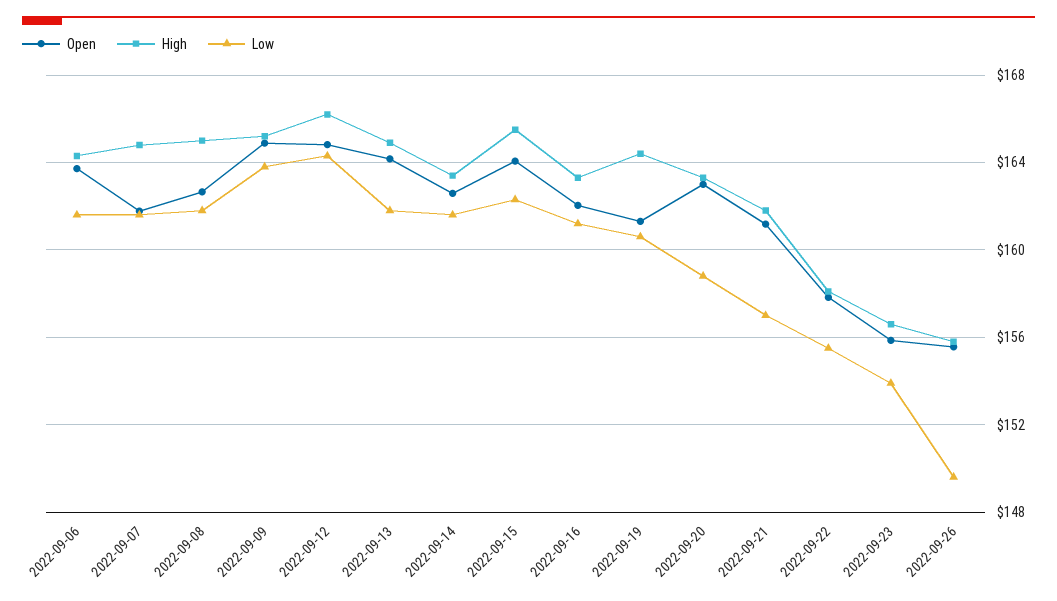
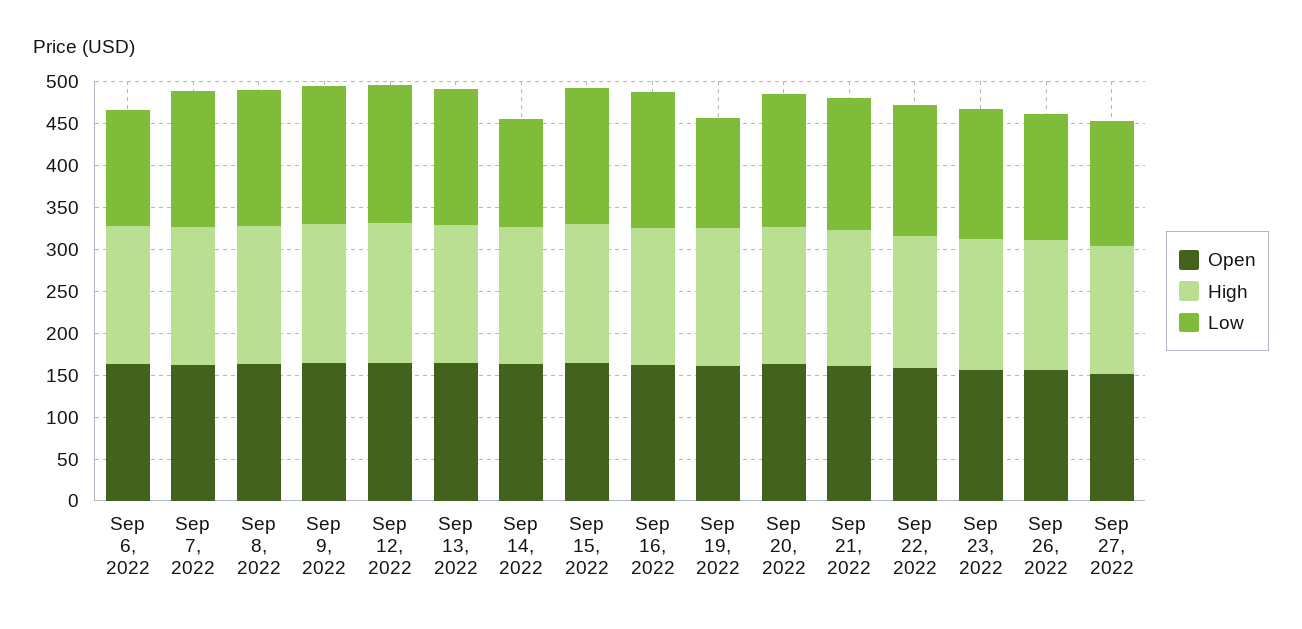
Low, 2022-09-06: 161.5 -> 140
Low, 2022-09-14: 161.5 -> 130
Low, 2022-09-19: 160.5 -> 130
Open, Sep 27, 2022: none -> 150
High, Sep 27, 2022: none -> 150
Low, Sep 27, 2022: none -> 150

